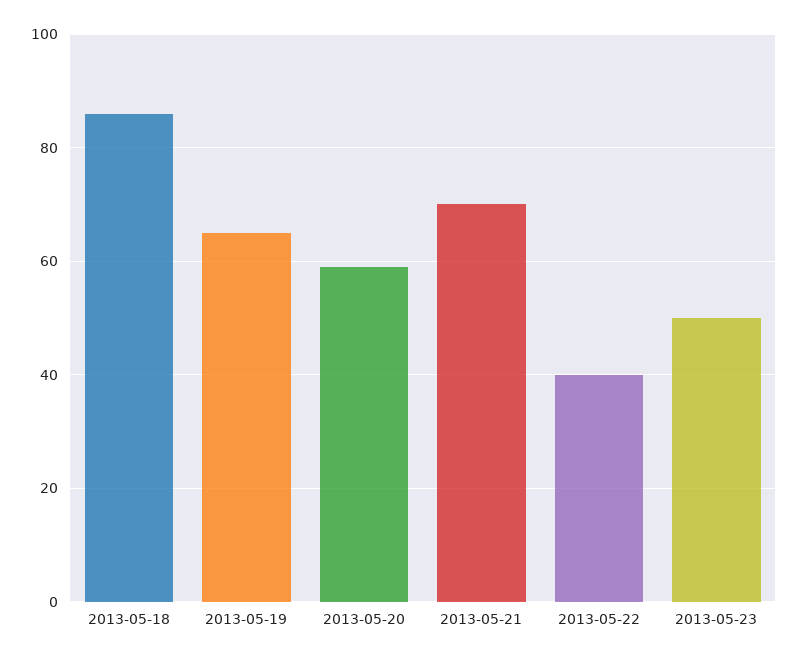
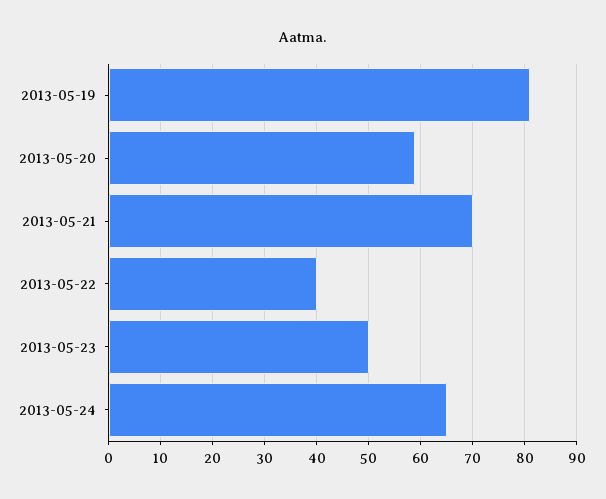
2013-05-18: 85 -> none
2013-05-19: 65 -> 80
2013-05-24: none -> 65

